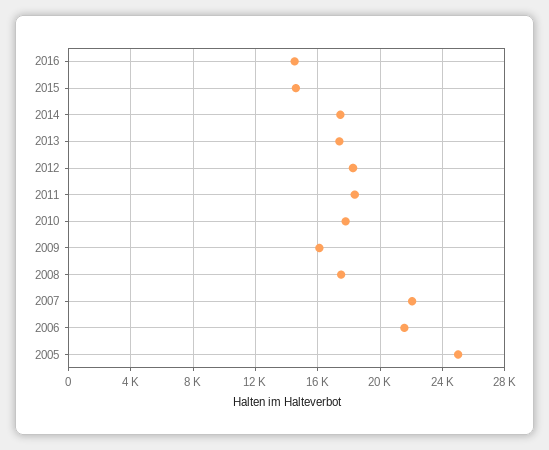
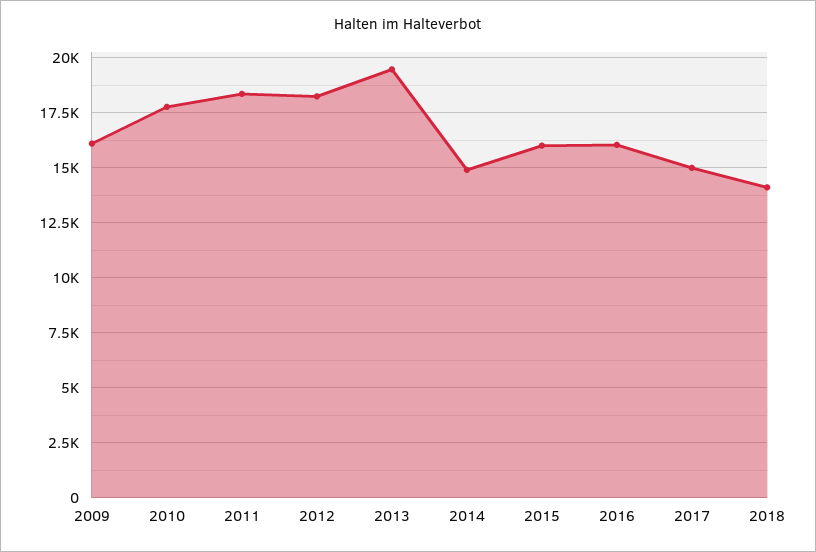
2016: 14500 -> 16000
2015: 14500 -> 16000
2014: 17500 -> 15000
2013: 17500 -> 19500
2008: 17500 -> none
2007: 22000 -> none
2006: 21500 -> none
2005: 25000 -> none
2017: none -> 15000
2018: none -> 14000

